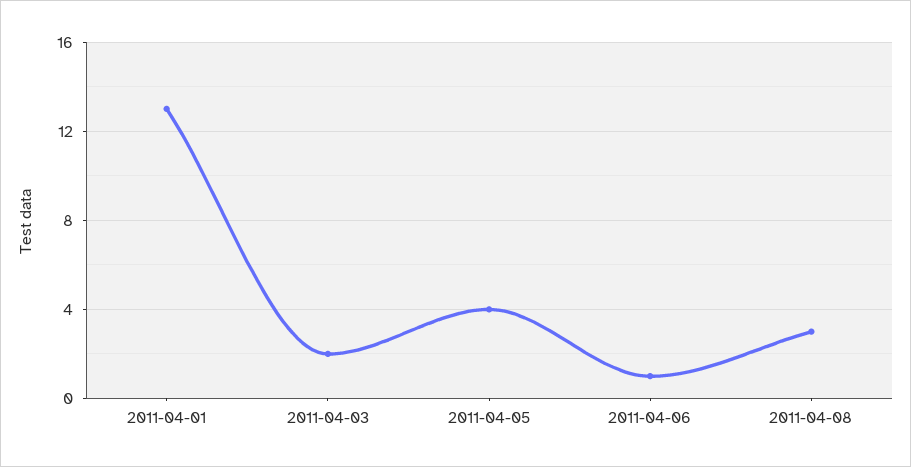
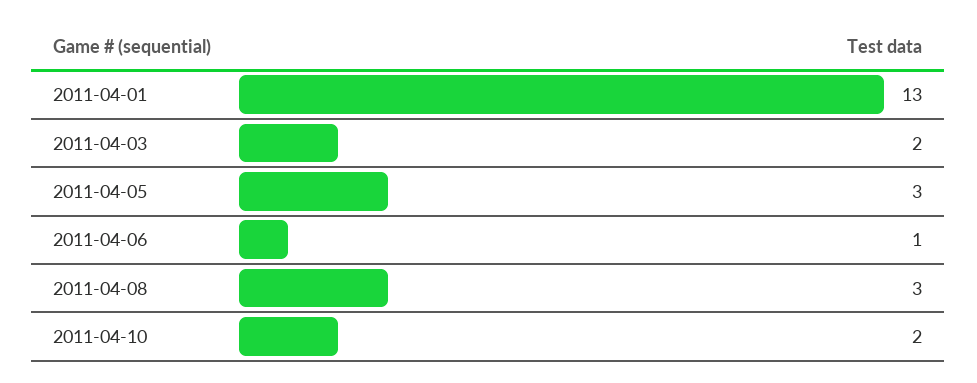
2011-04-05: 4 -> 3
2011-04-10: none -> 2

